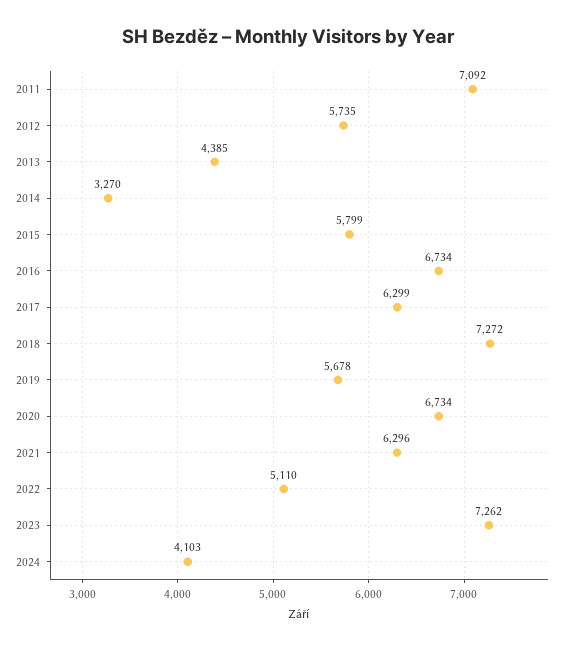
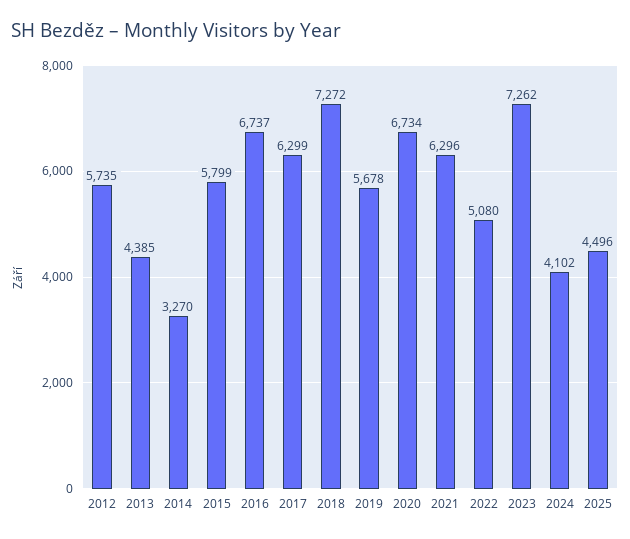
2011: 7092 -> none
2016: 6734 -> 6737
2022: 5110 -> 5080
2024: 4103 -> 4102
2025: none -> 4496

